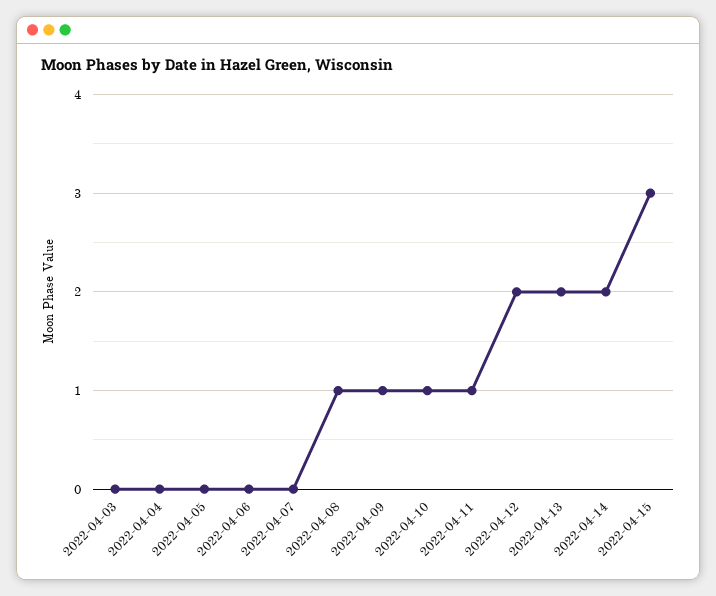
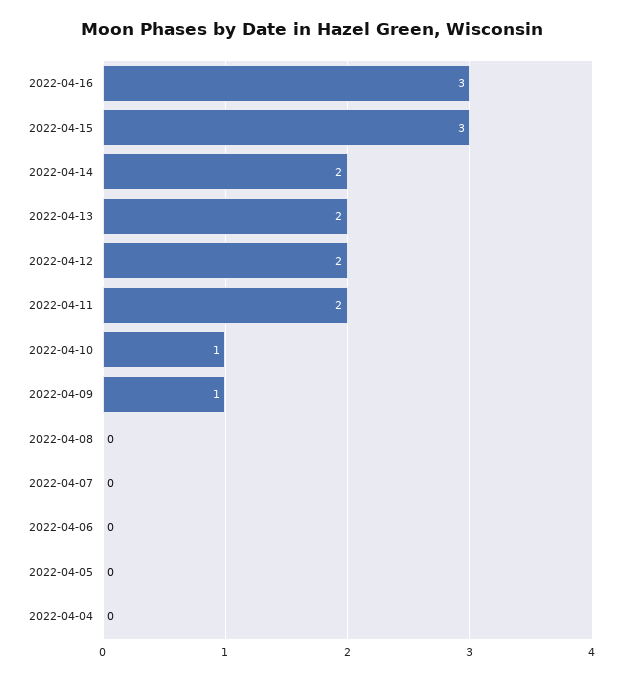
2022-04-03: 0 -> none
2022-04-08: 1 -> 0
2022-04-11: 1 -> 2
2022-04-16: none -> 3

